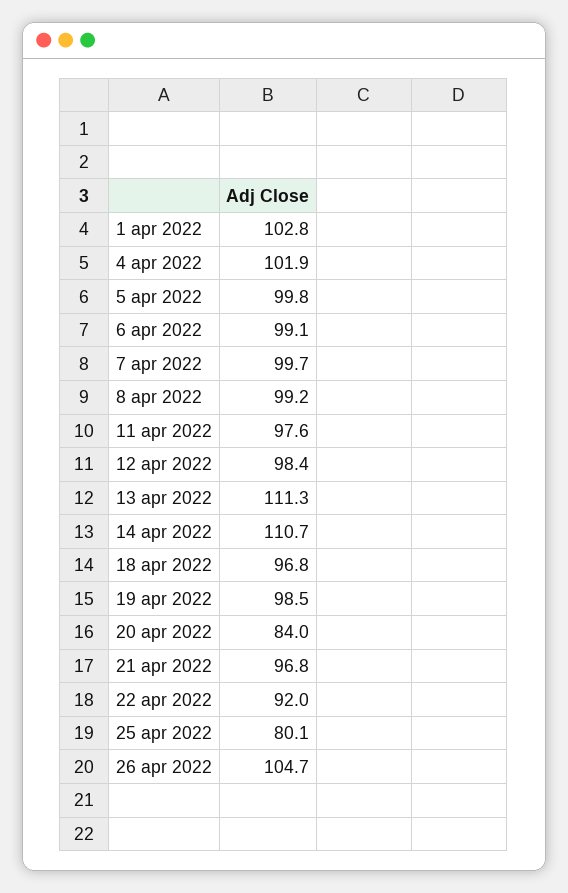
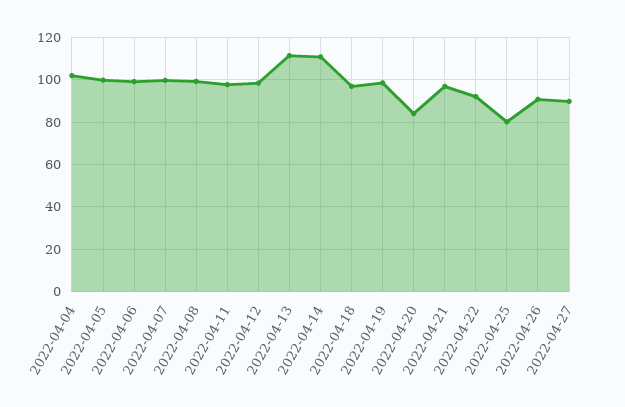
1 apr 2022: 102.8 -> none
26 apr 2022: 104.7 -> 90
2022-04-27: none -> 90

